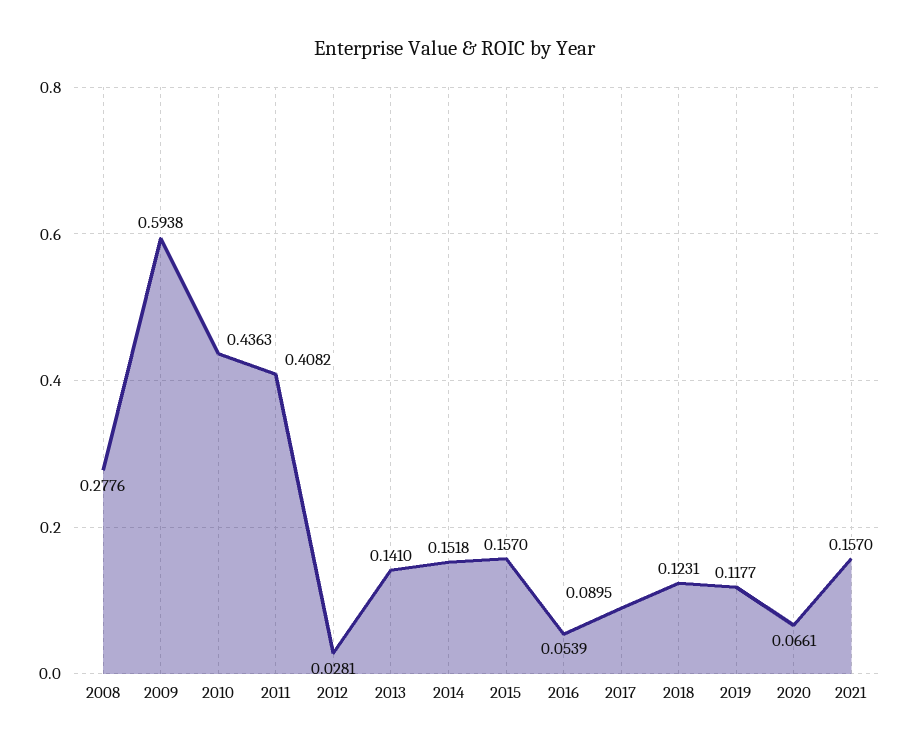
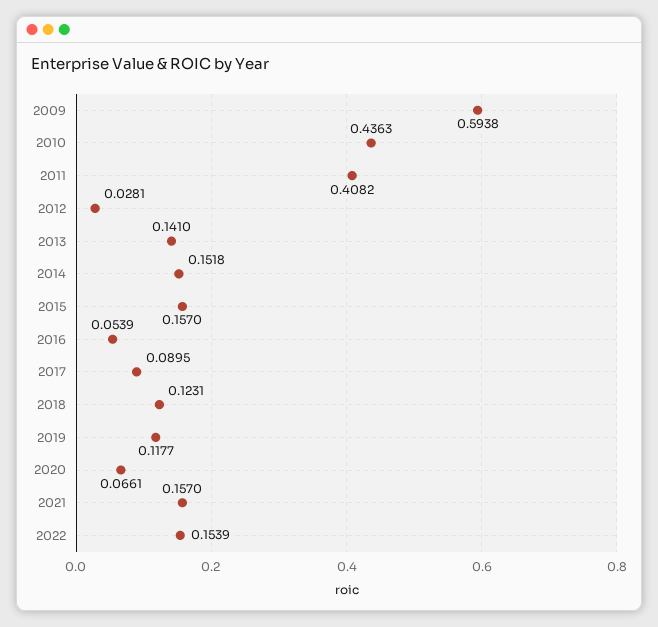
2008: 0.2776 -> none
2022: none -> 0.1539

